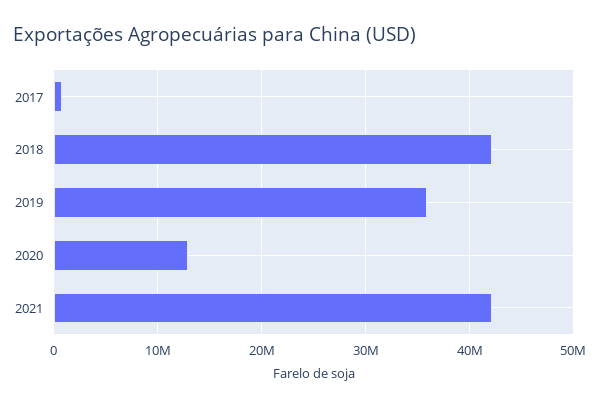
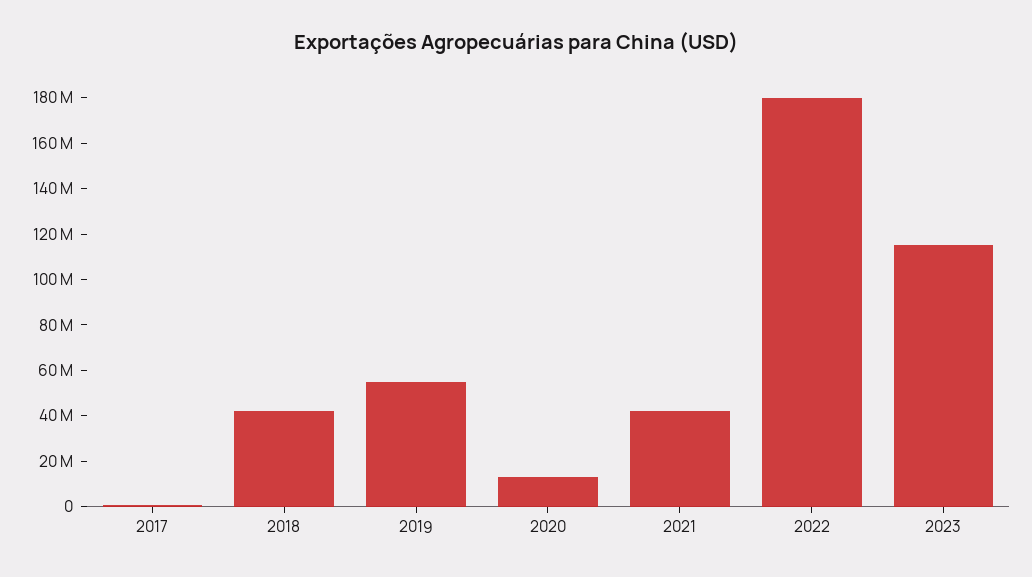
2019: 36000000 -> 55000000
2022: none -> 180000000
2023: none -> 115000000

